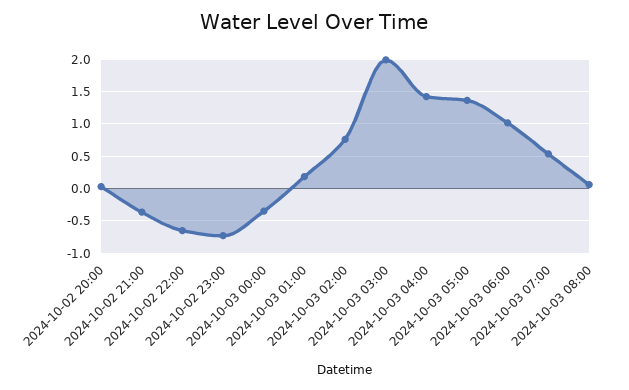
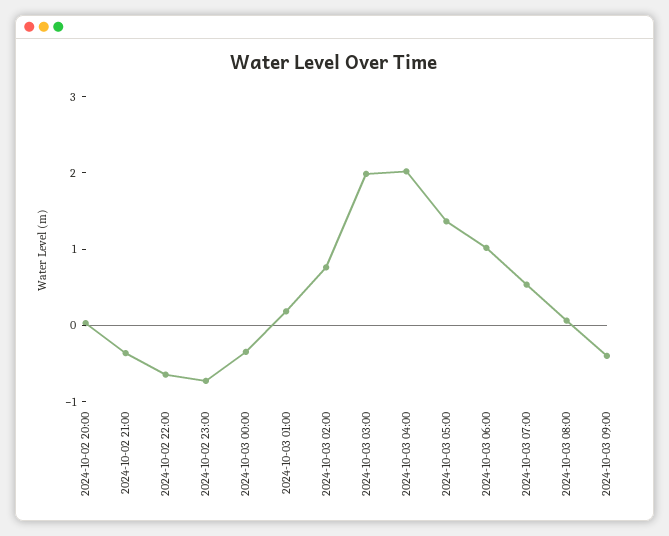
2024-10-03 04:00: 1.4 -> 2
2024-10-03 09:00: none -> -0.4

